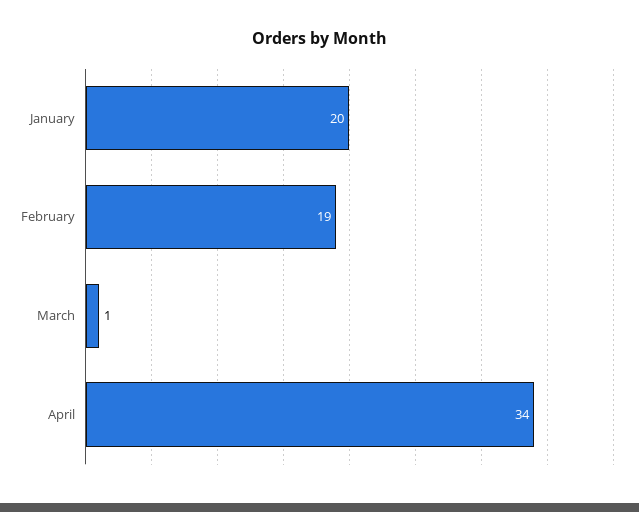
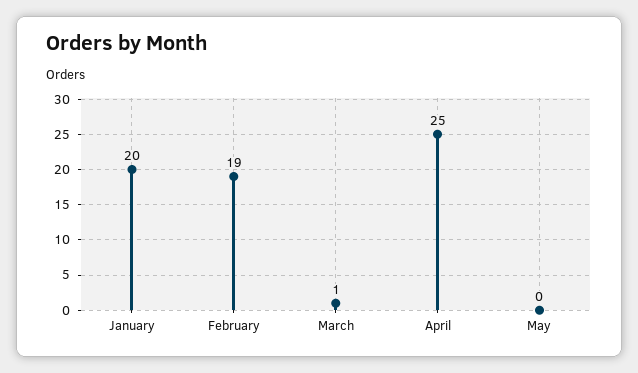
April: 34 -> 25
May: none -> 0

